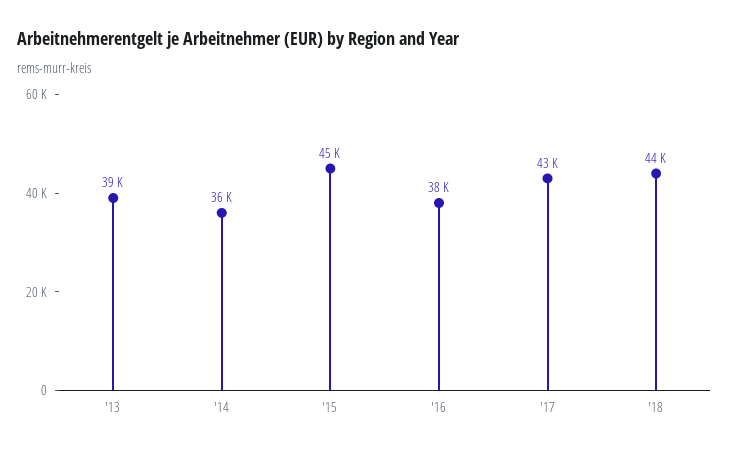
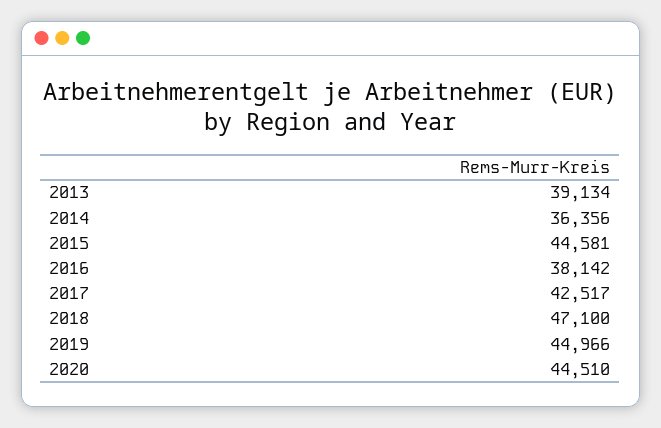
'18: 44000 -> 47100
2019: none -> 44966
2020: none -> 44510

